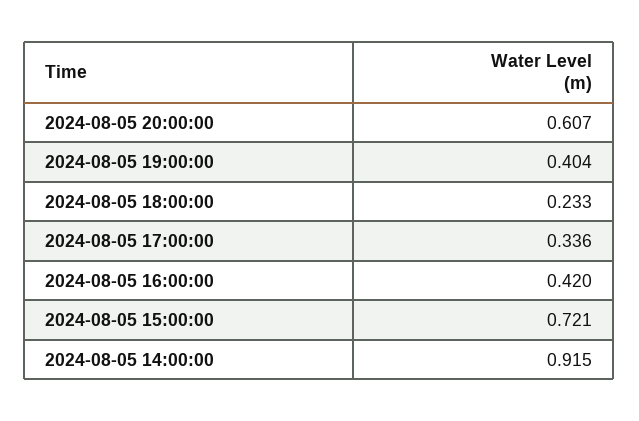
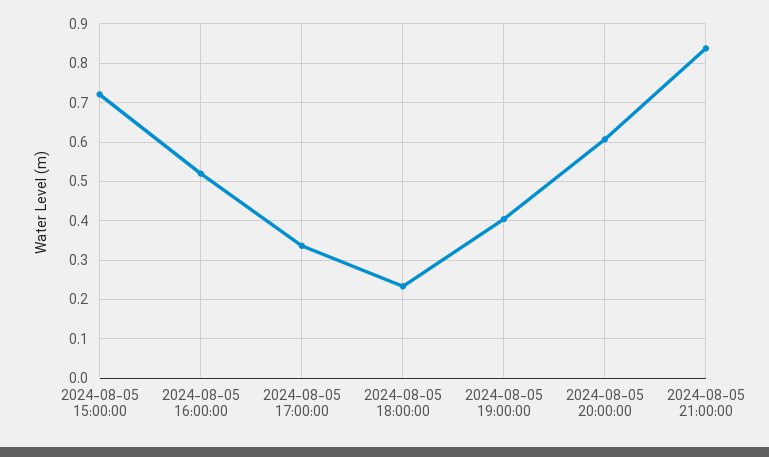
2024-08-05 16:00:00: 0.42 -> 0.52
2024-08-05 14:00:00: 0.915 -> none
2024-08-05 21:00:00: none -> 0.84

